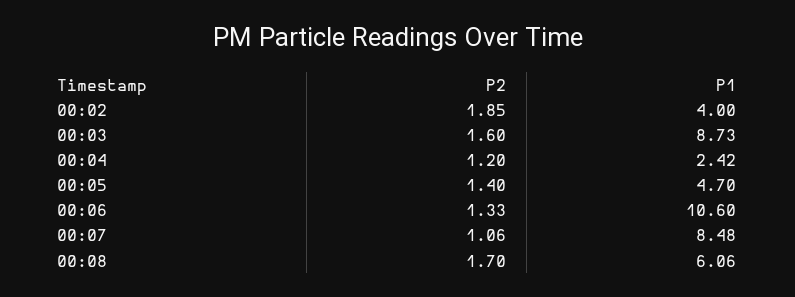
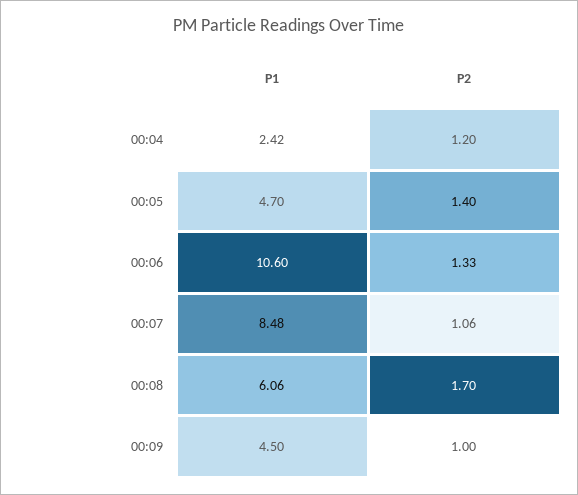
P2, 00:02: 1.85 -> none
P1, 00:02: 4 -> none
P2, 00:03: 1.6 -> none
P1, 00:03: 8.73 -> none
P1, 00:09: none -> 4.5
P2, 00:09: none -> 1

